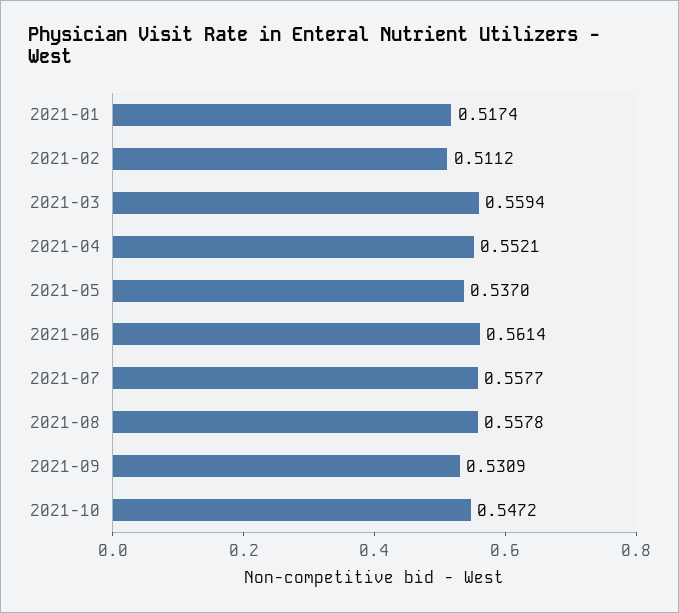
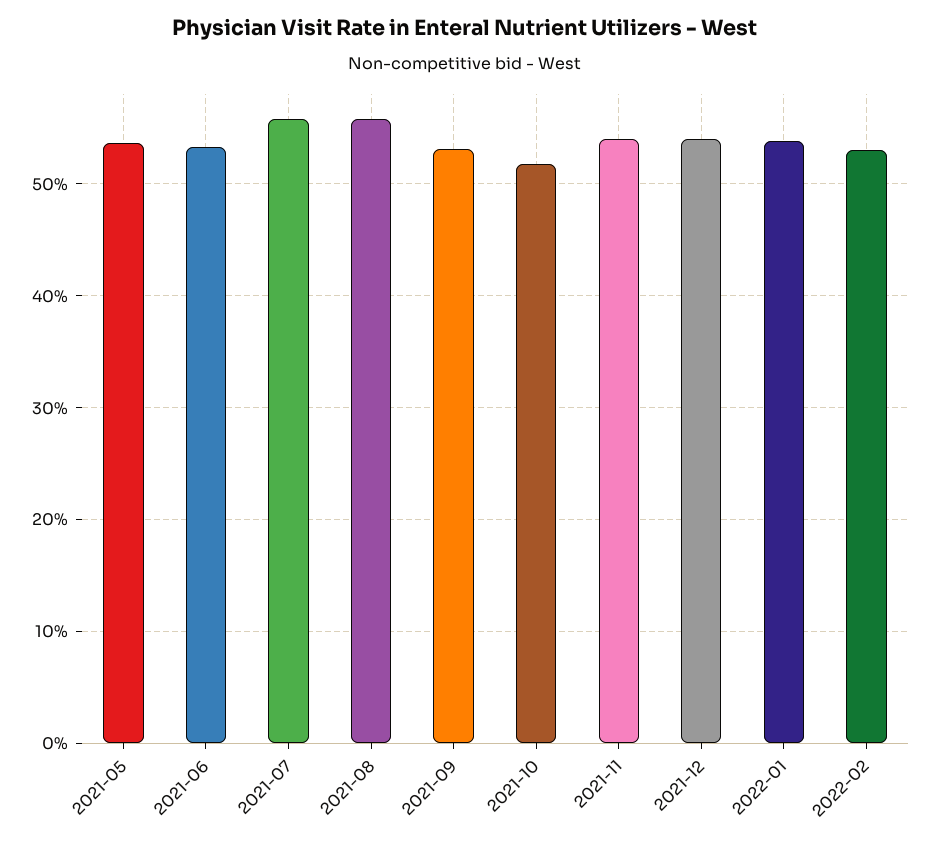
2021-01: 0.5174 -> none
2021-02: 0.5112 -> none
2021-03: 0.5594 -> none
2021-04: 0.5521 -> none
2021-06: 0.5614 -> 0.53
2021-10: 0.5472 -> 0.52
2021-11: none -> 0.54
2021-12: none -> 0.54
2022-01: none -> 0.54
2022-02: none -> 0.53

